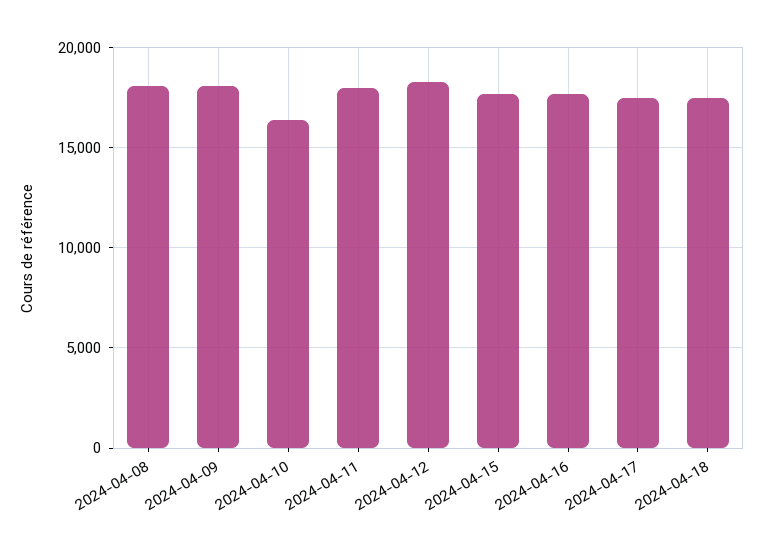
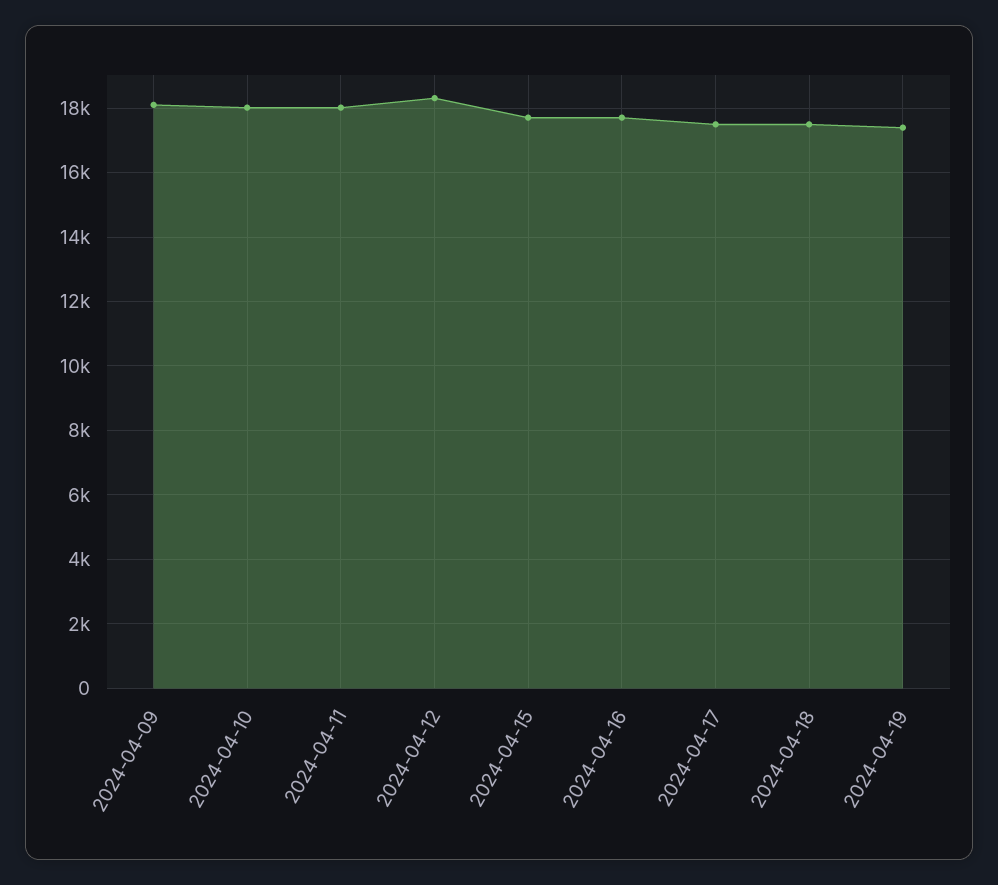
2024-04-08: 18000 -> none
2024-04-10: 16500 -> 18000
2024-04-19: none -> 17400

